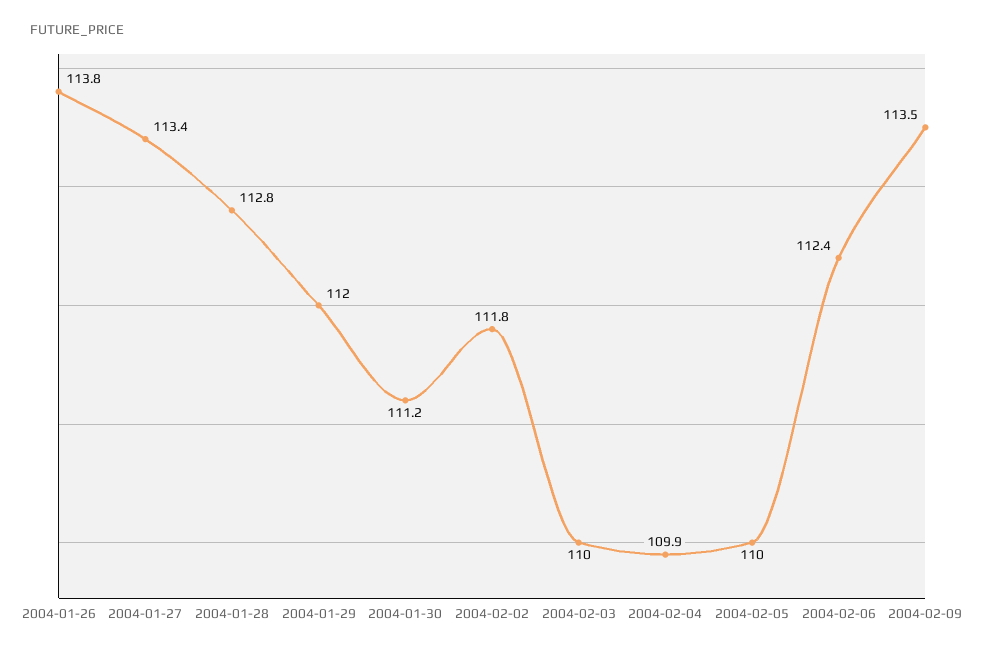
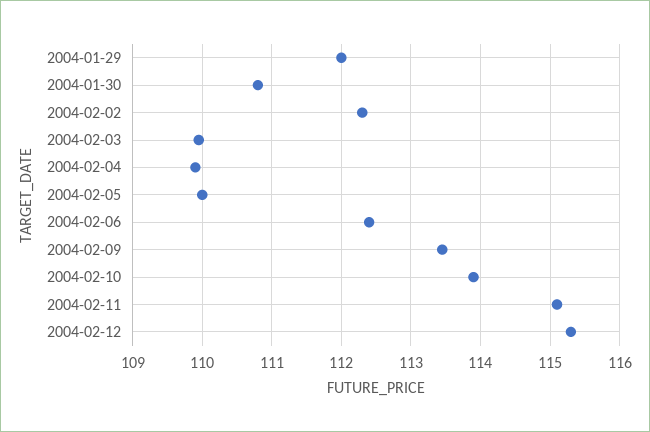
2004-01-26: 113.8 -> none
2004-01-27: 113.4 -> none
2004-01-28: 112.8 -> none
2004-01-30: 111.2 -> 110.8
2004-02-02: 111.8 -> 112.3
2004-02-10: none -> 113.9
2004-02-11: none -> 115.1
2004-02-12: none -> 115.3

